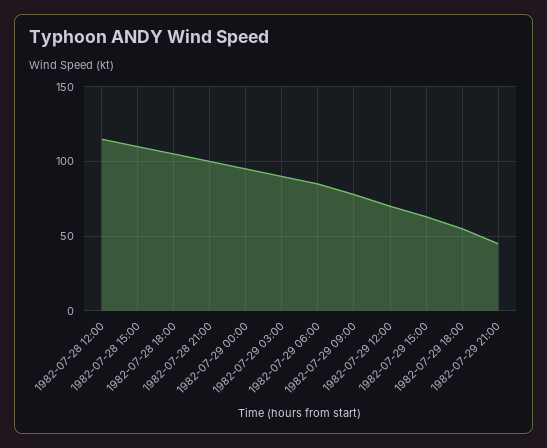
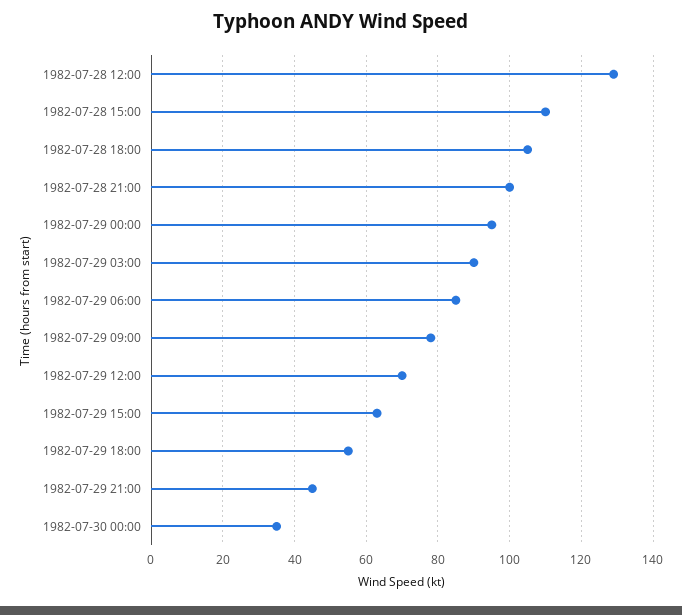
1982-07-28 12:00: 115 -> 130
1982-07-30 00:00: none -> 35

